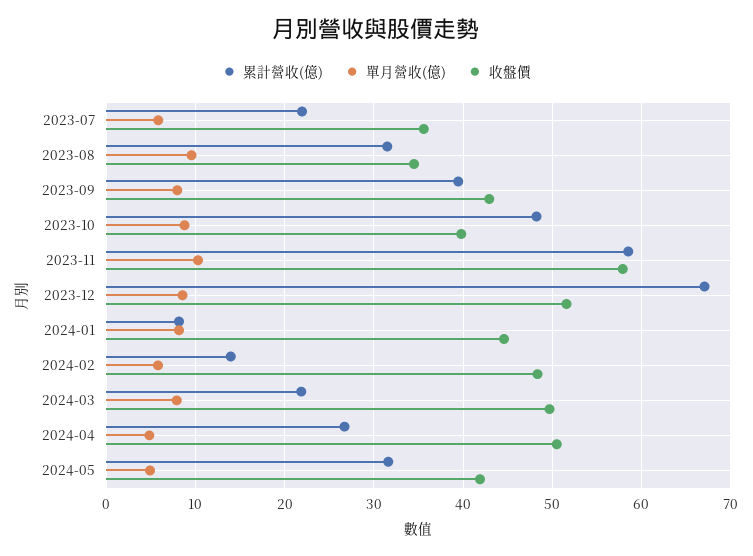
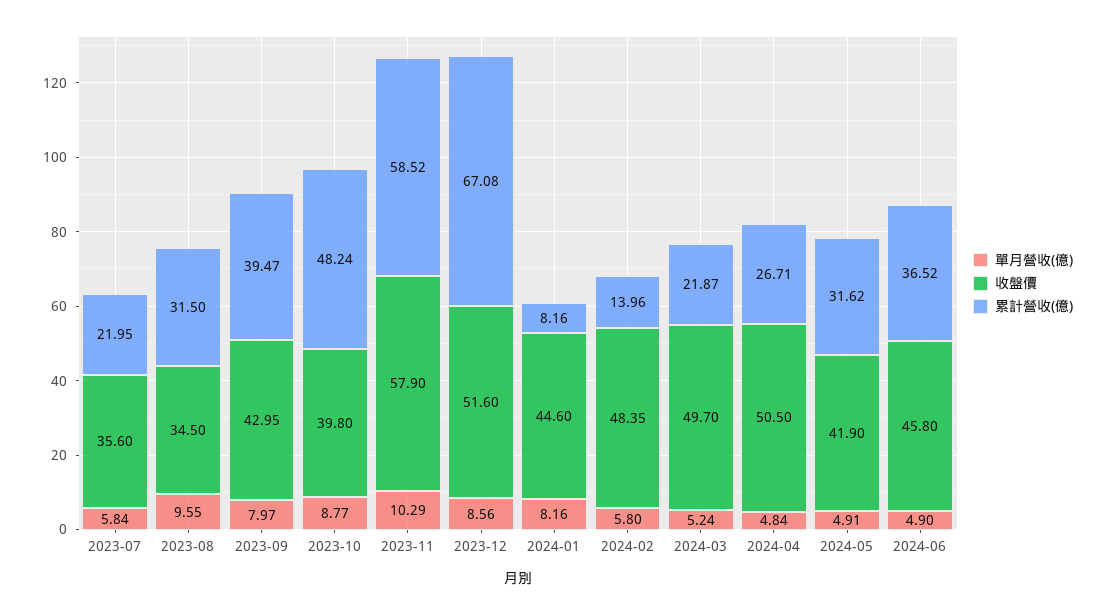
單月營收(億), 2024-03: 8 -> 5.24
單月營收(億), 2024-06: none -> 4.9
收盤價, 2024-06: none -> 45.8
累計營收(億), 2024-06: none -> 36.52

